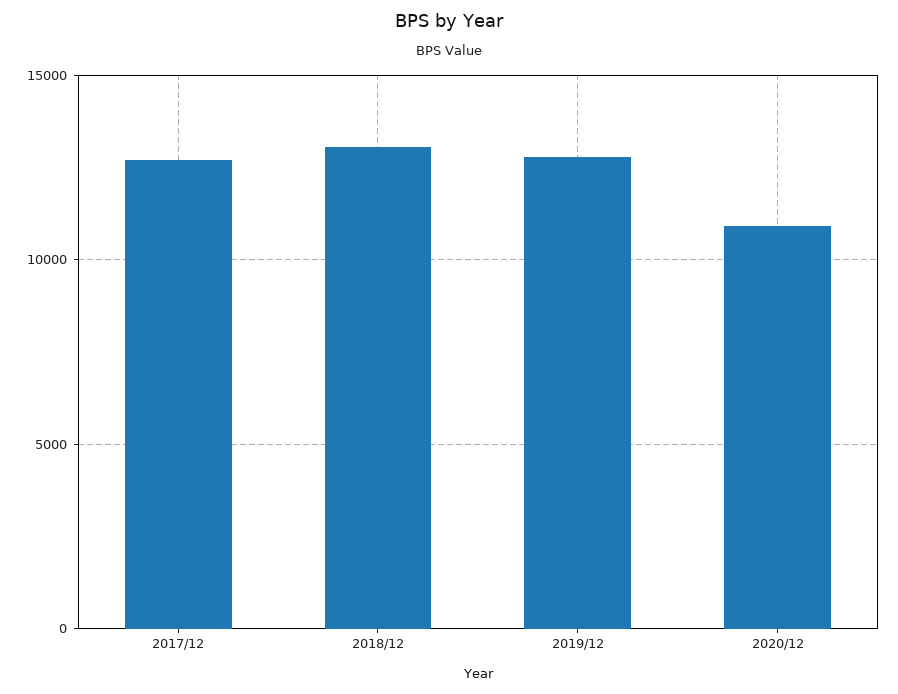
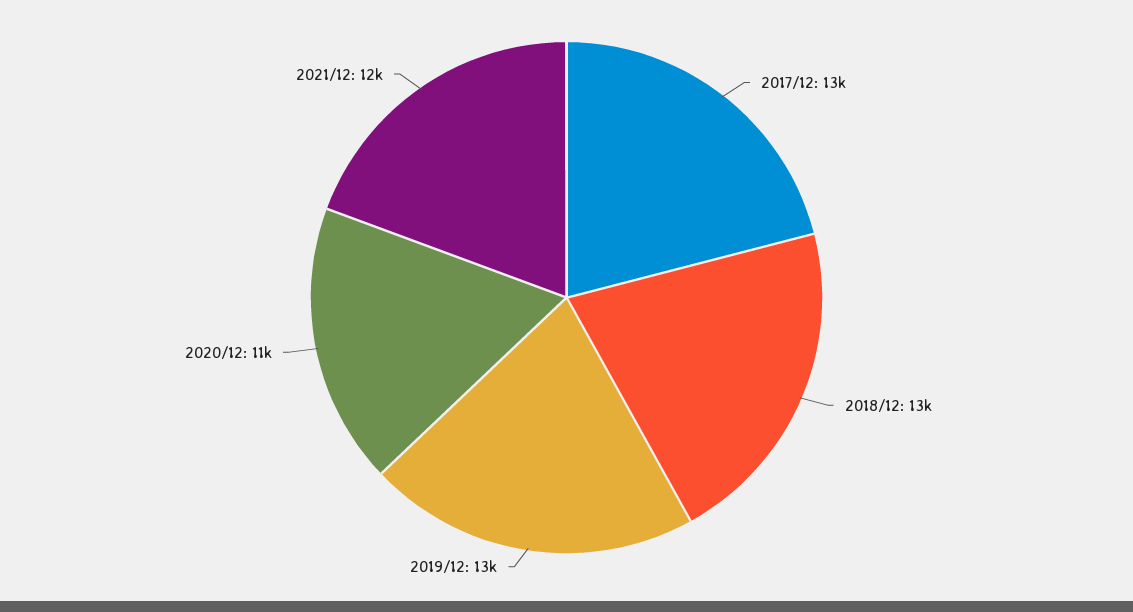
2021/12: none -> 12000

